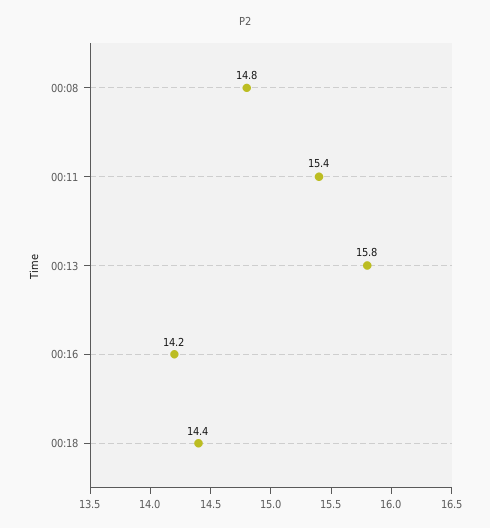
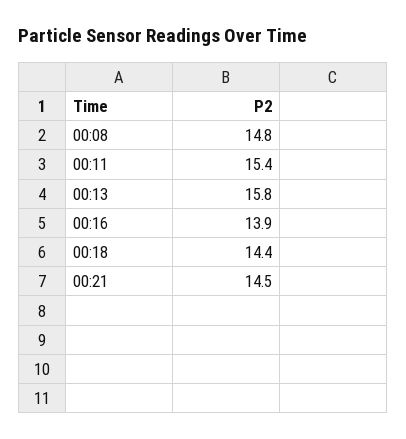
00:16: 14.2 -> 13.9
00:21: none -> 14.5

